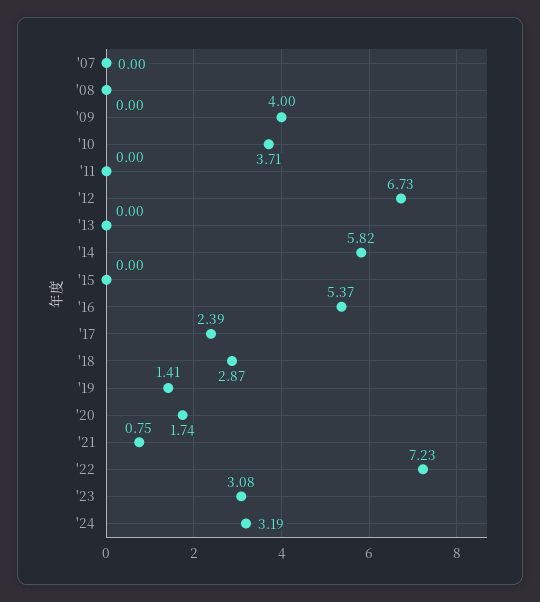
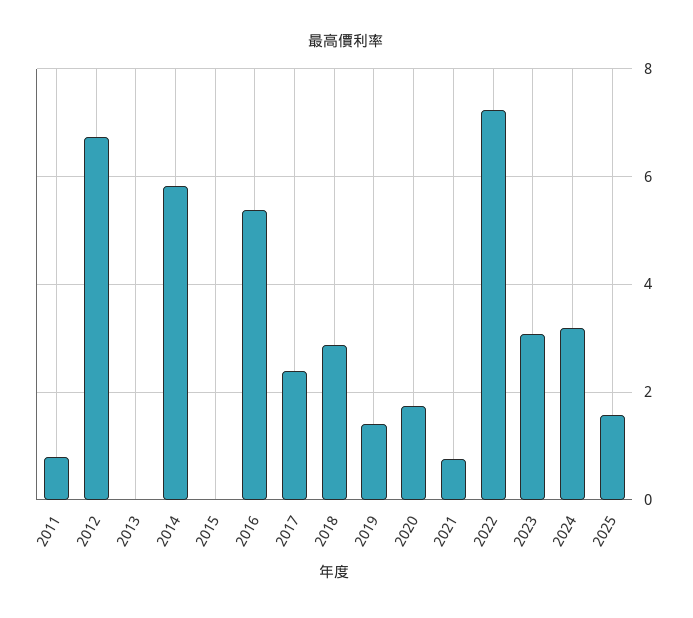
'07: 0 -> none
'08: 0 -> none
'09: 4 -> none
'10: 3.71 -> none
'11: 0 -> 0.8
2025: none -> 1.6

